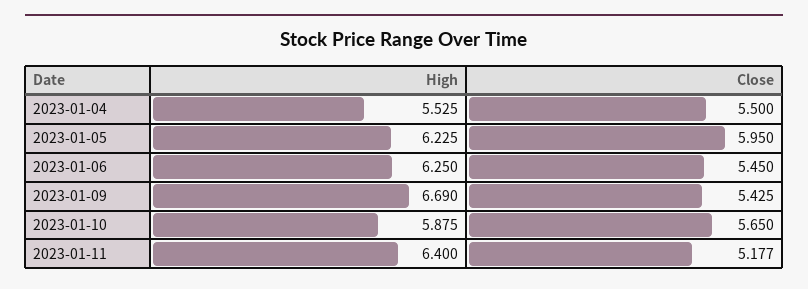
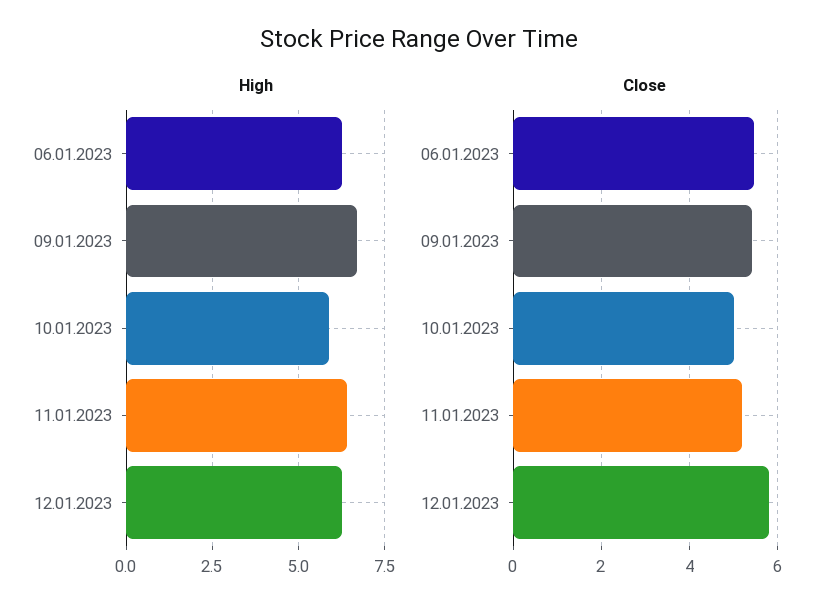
High, 2023-01-04: 5.525 -> none
Close, 2023-01-04: 5.5 -> none
High, 2023-01-05: 6.225 -> none
Close, 2023-01-05: 5.95 -> none
Close, 2023-01-10: 5.65 -> 5
High, 12.01.2023: none -> 6.25
Close, 12.01.2023: none -> 5.8

